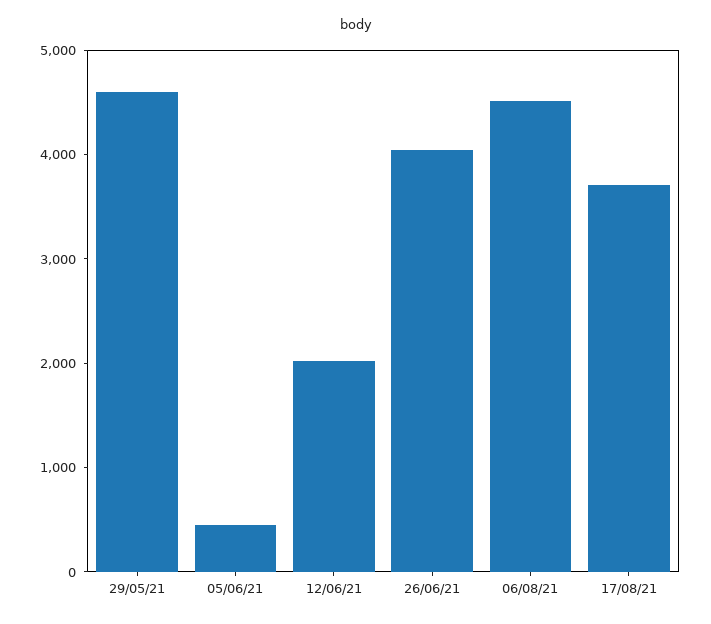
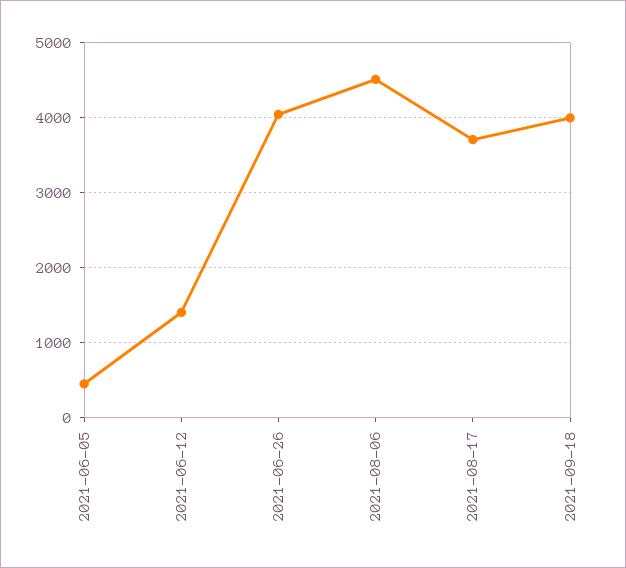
29/05/21: 4600 -> none
12/06/21: 2000 -> 1400
2021-09-18: none -> 4000

